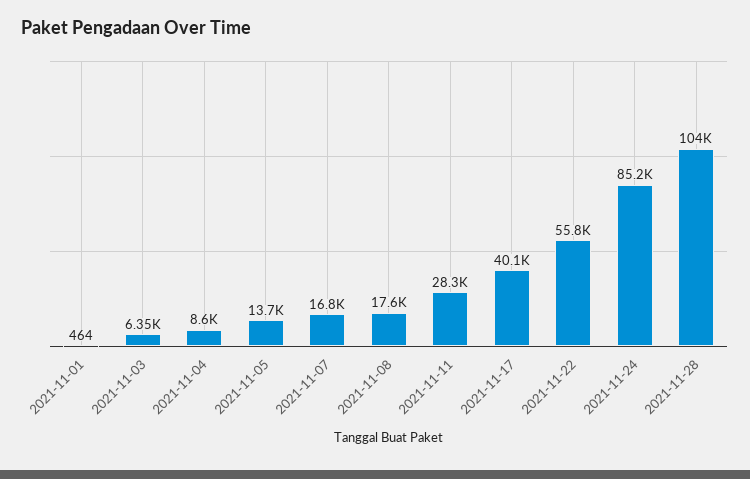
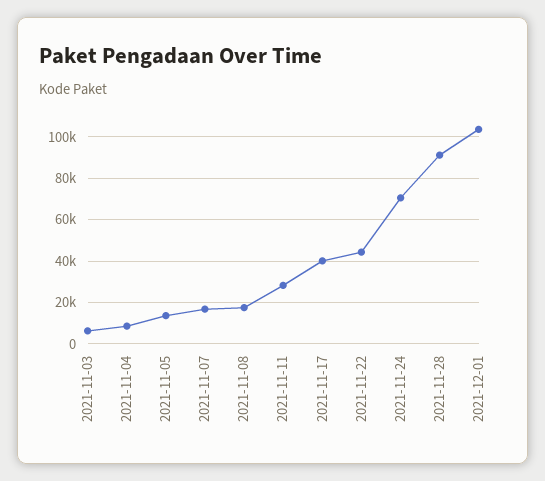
2021-11-01: 464 -> none
2021-11-22: 55800 -> 45000
2021-11-24: 85200 -> 70000
2021-11-28: 104000 -> 90000
2021-12-01: none -> 105000

